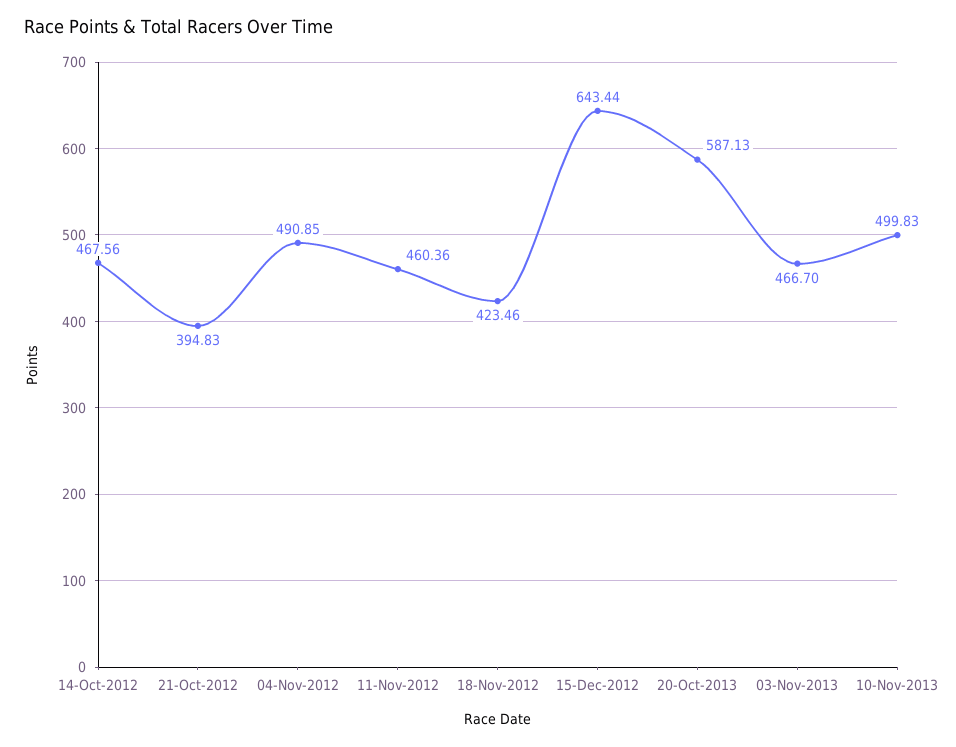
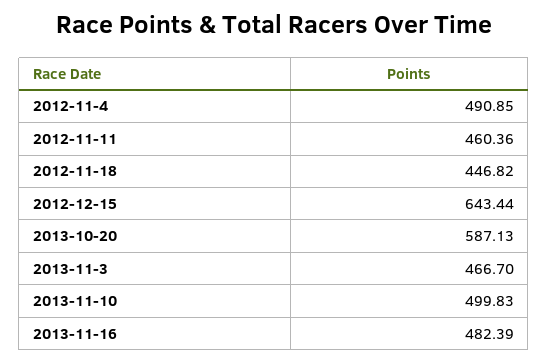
14-Oct-2012: 467.56 -> none
21-Oct-2012: 394.83 -> none
18-Nov-2012: 423.46 -> 446.82
2013-11-16: none -> 482.39

